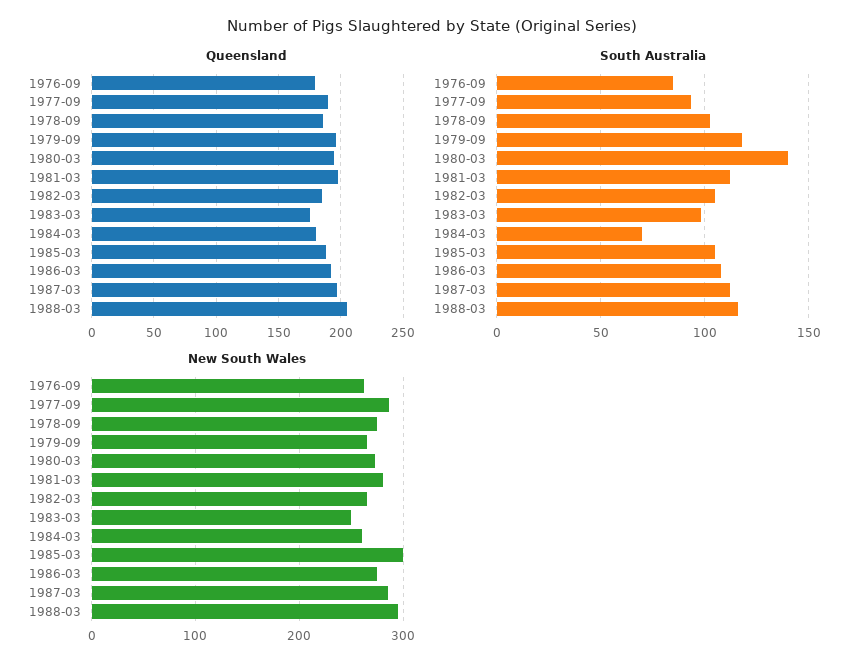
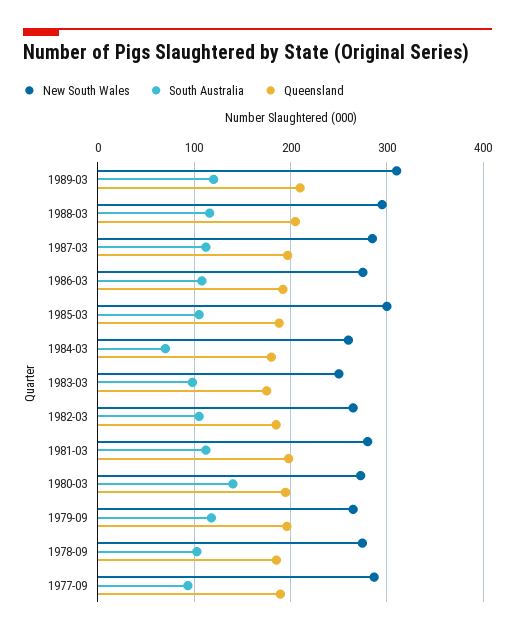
Queensland, 1976-09: 180 -> none
South Australia, 1976-09: 85 -> none
New South Wales, 1976-09: 260 -> none
New South Wales, 1989-03: none -> 310
South Australia, 1989-03: none -> 120
Queensland, 1989-03: none -> 210

